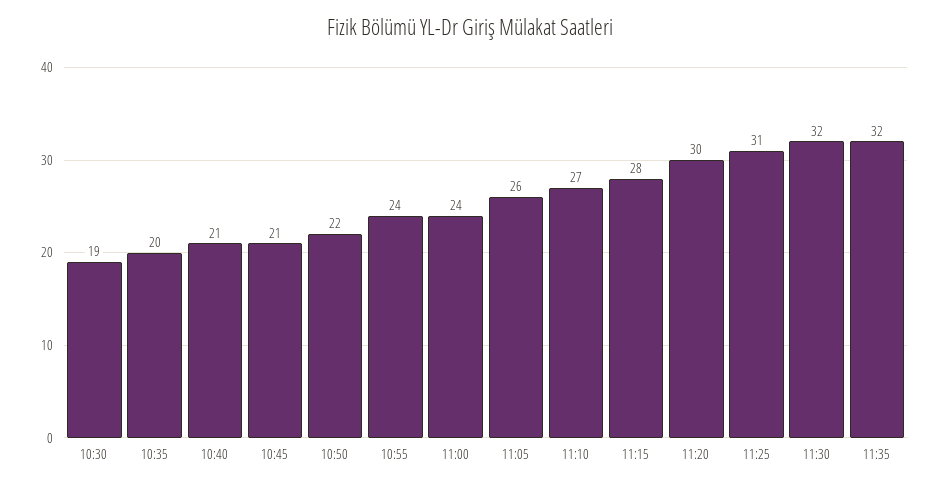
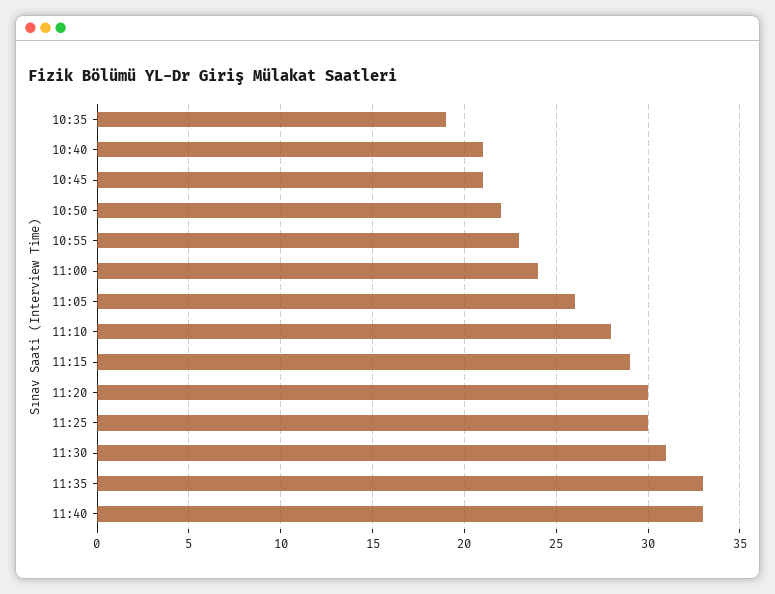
10:30: 19 -> none
10:35: 20 -> 19
10:55: 24 -> 23
11:10: 27 -> 28
11:15: 28 -> 29
11:25: 31 -> 30
11:30: 32 -> 31
11:35: 32 -> 33
11:40: none -> 33

